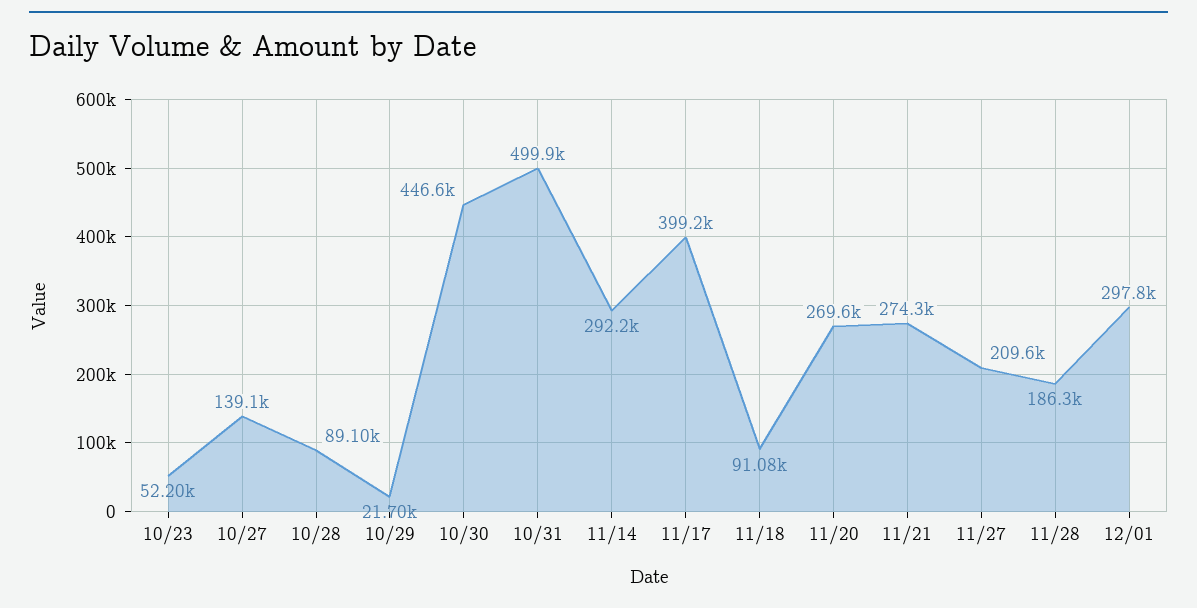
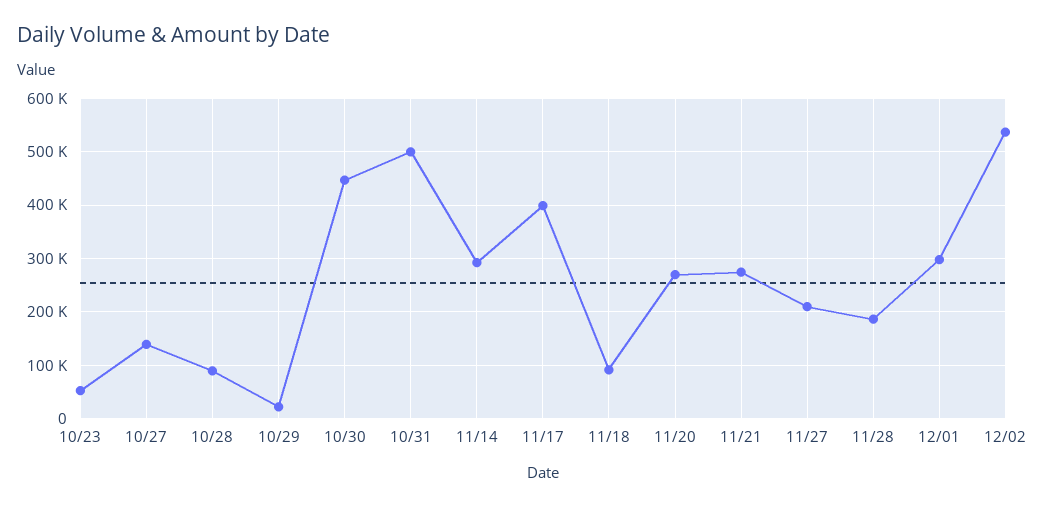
12/02: none -> 540000

